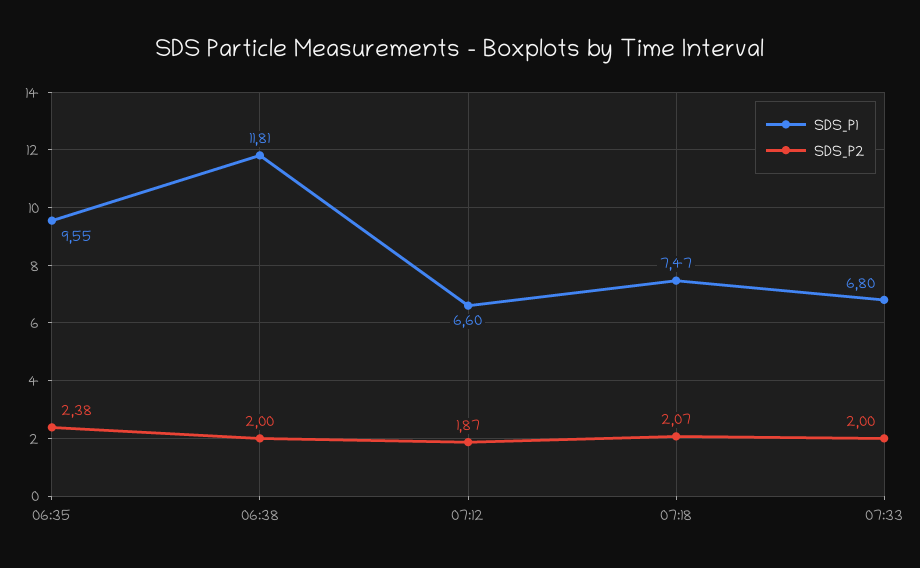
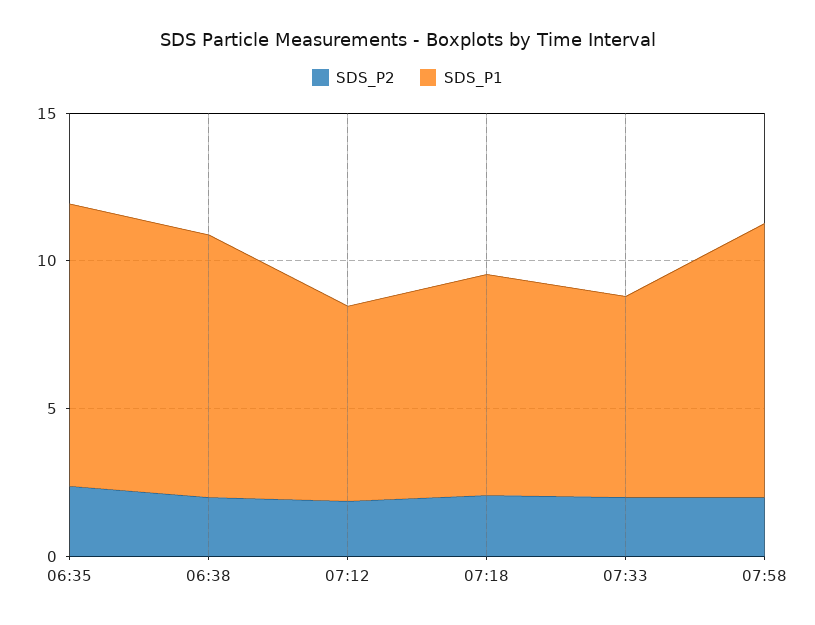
SDS_P1, 06:38: 11.81 -> 9
SDS_P2, 07:58: none -> 2
SDS_P1, 07:58: none -> 9

